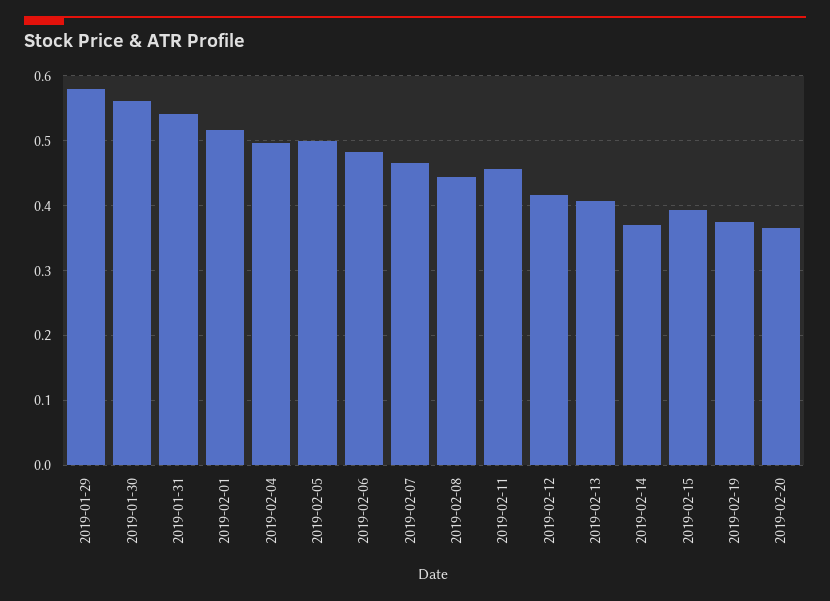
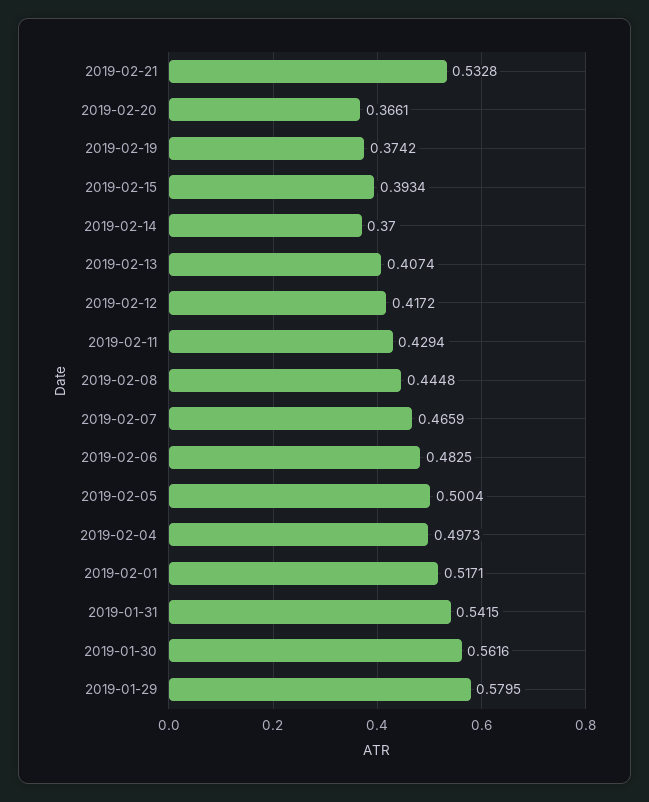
2019-02-11: 0.46 -> 0.4294
2019-02-21: none -> 0.5328

